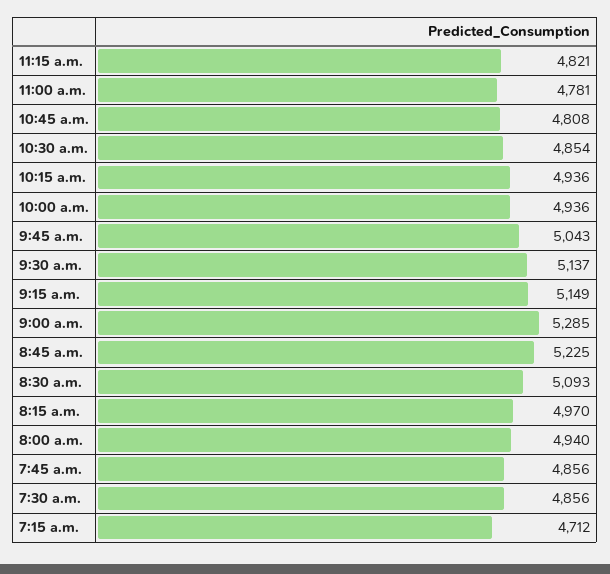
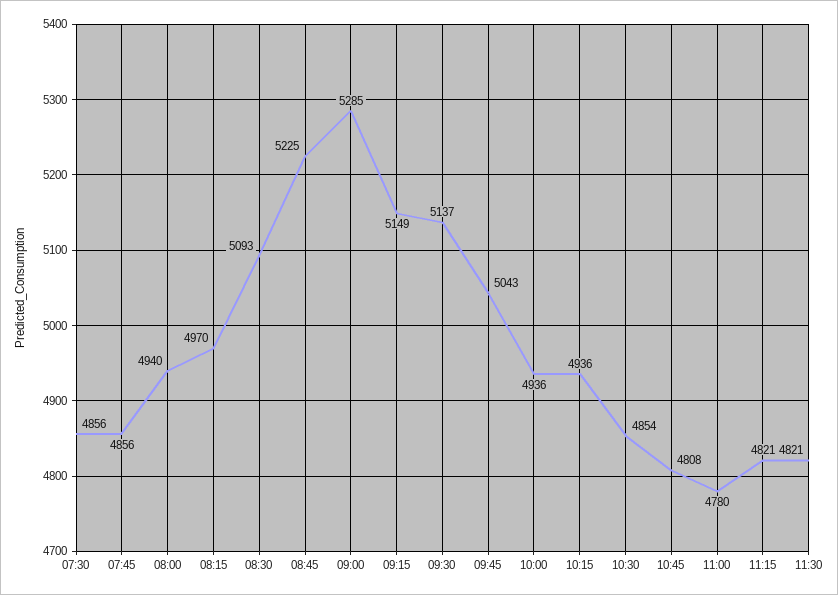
11:00 a.m.: 4781 -> 4780
7:15 a.m.: 4712 -> none
11:30: none -> 4821

